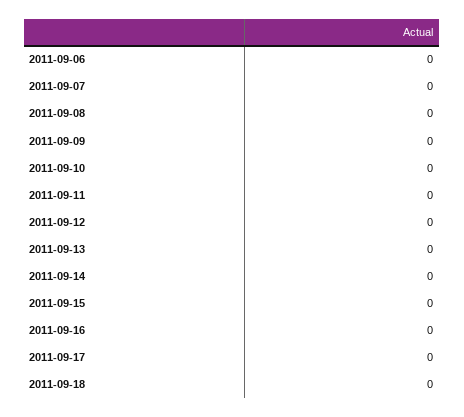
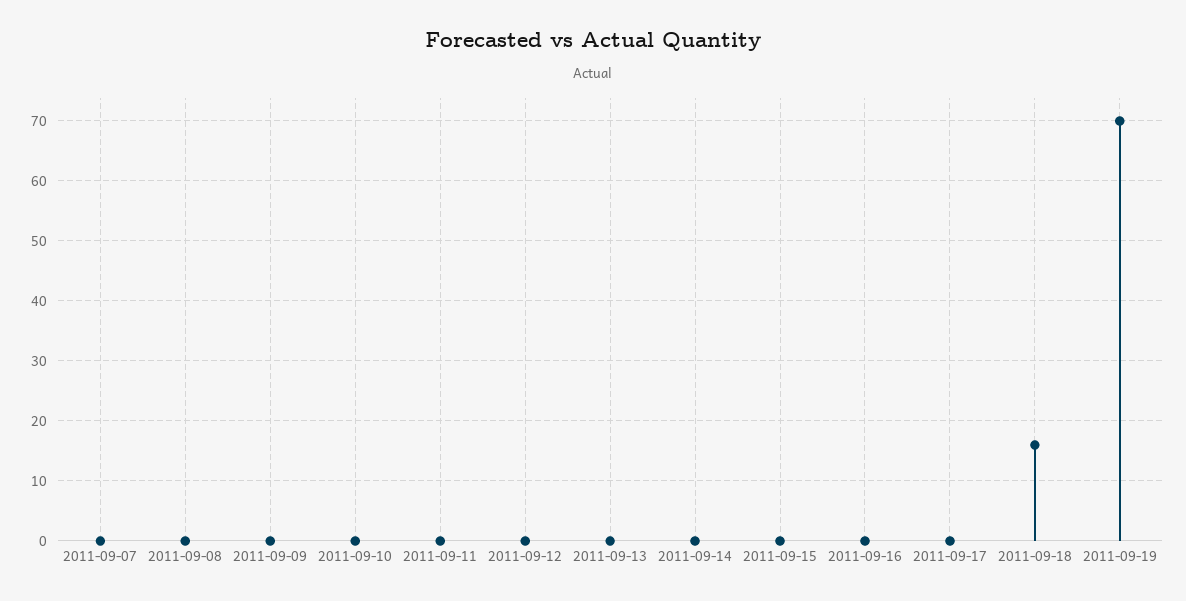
2011-09-06: 0 -> none
2011-09-18: 0 -> 15
2011-09-19: none -> 70

